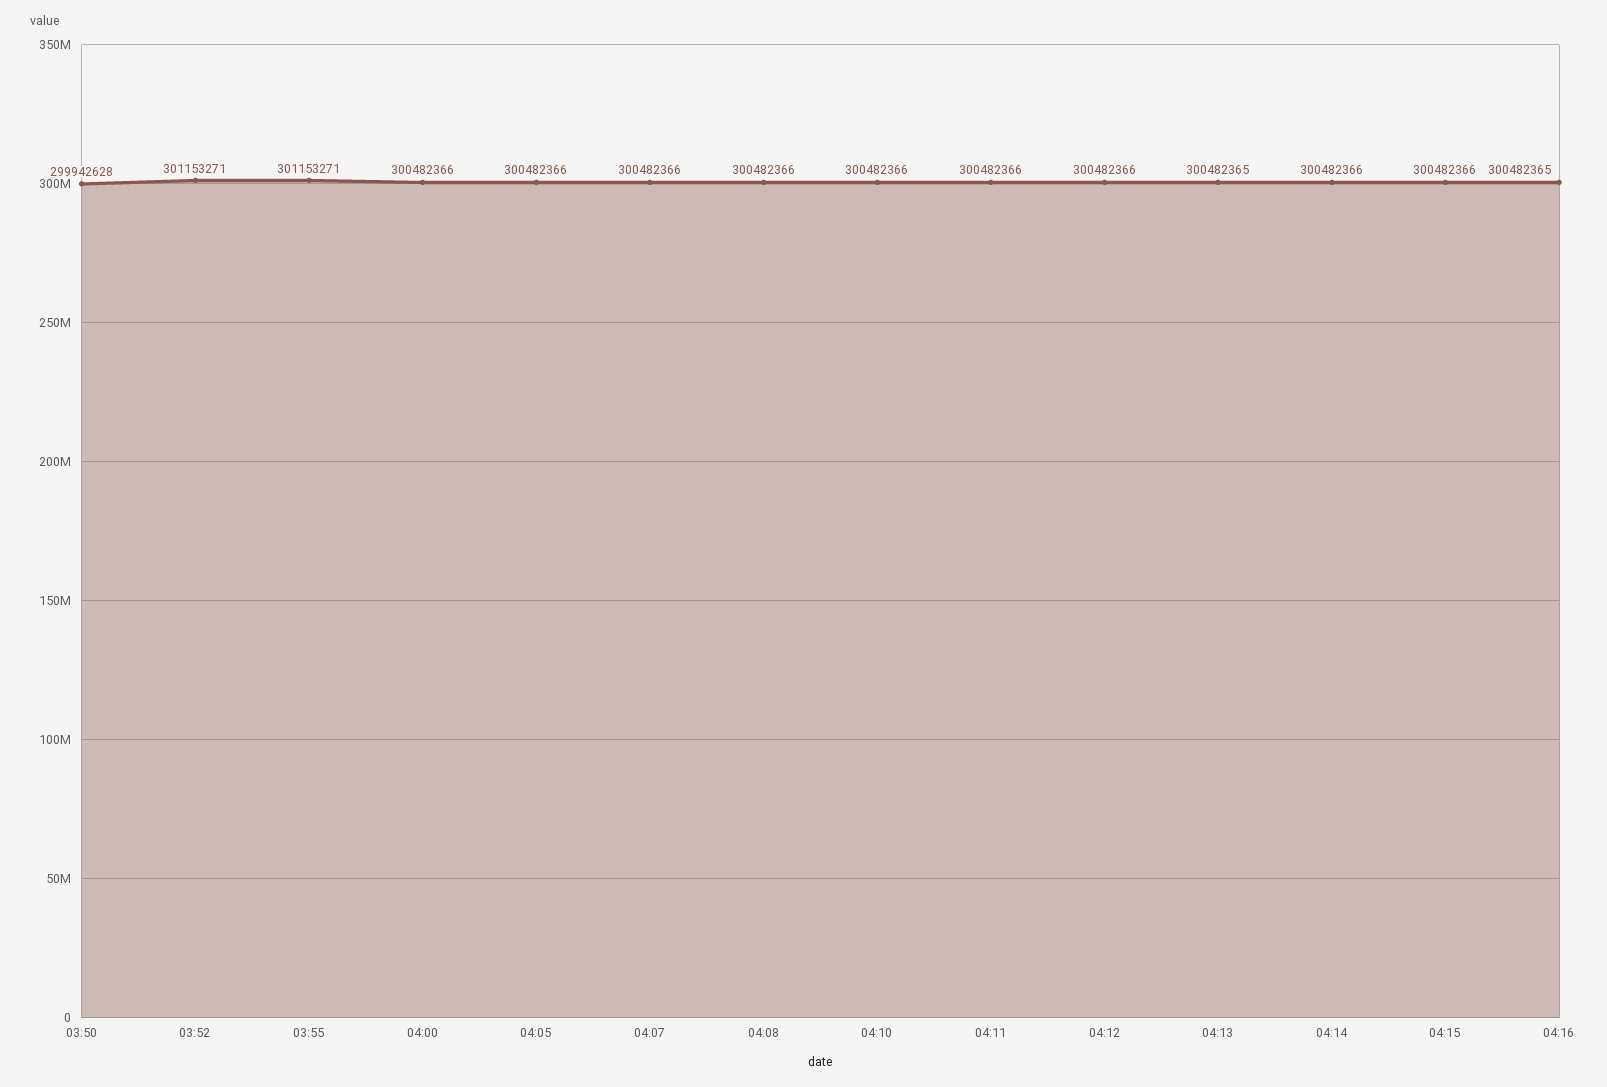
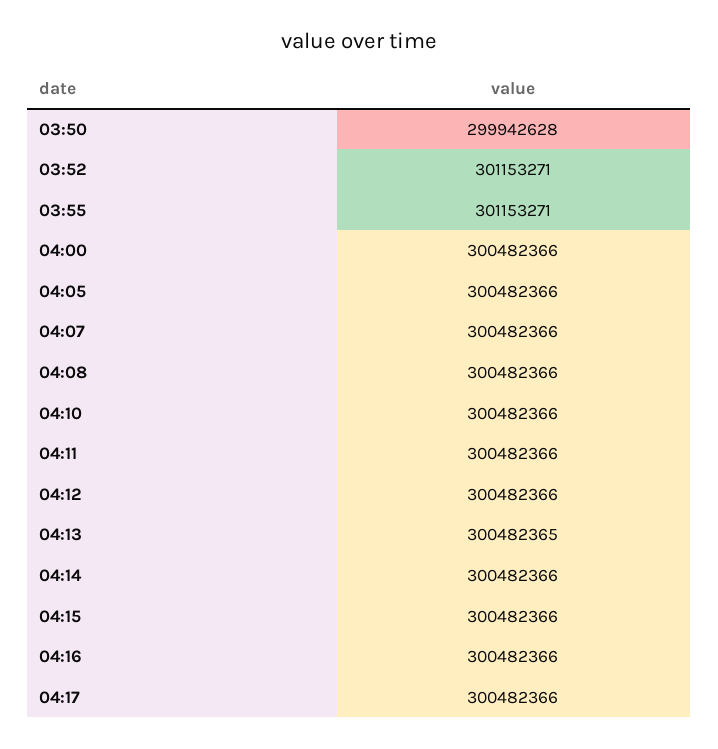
04:16: 300482365 -> 300482366
04:17: none -> 300482366

